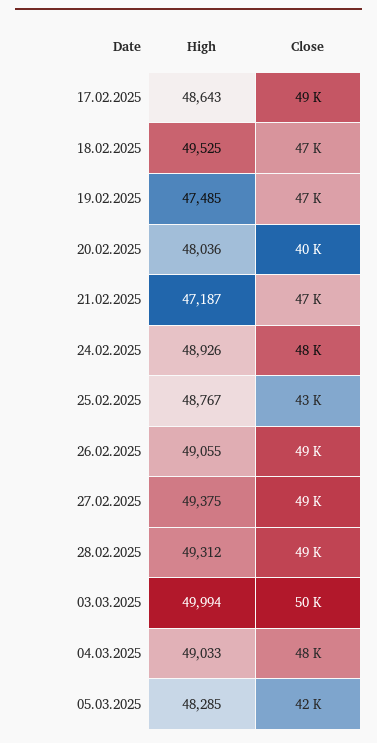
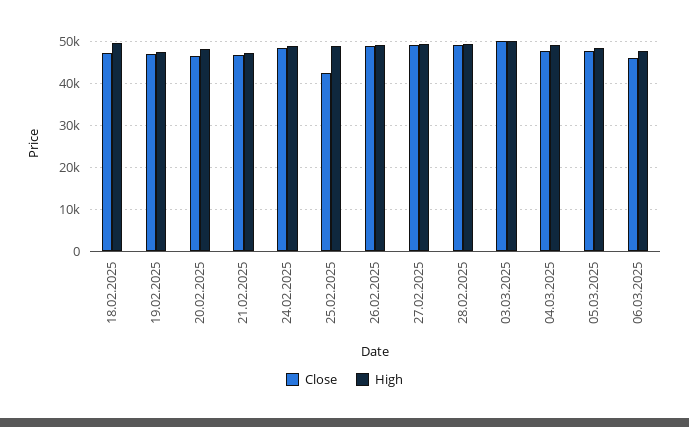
High, 17.02.2025: 48643 -> none
Close, 17.02.2025: 49000 -> none
Close, 20.02.2025: 40000 -> 46000
Close, 05.03.2025: 42000 -> 48000
Close, 06.03.2025: none -> 46000
High, 06.03.2025: none -> 48000

